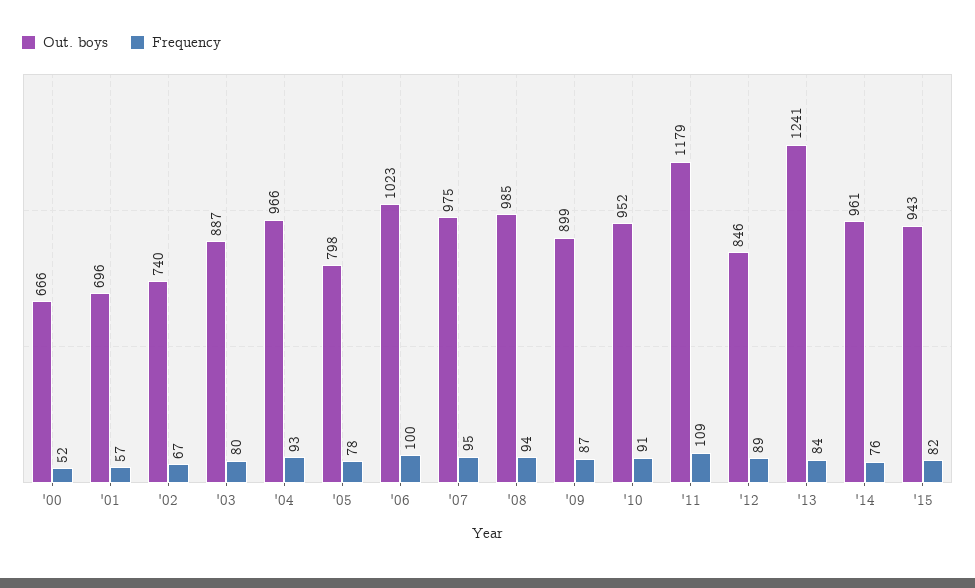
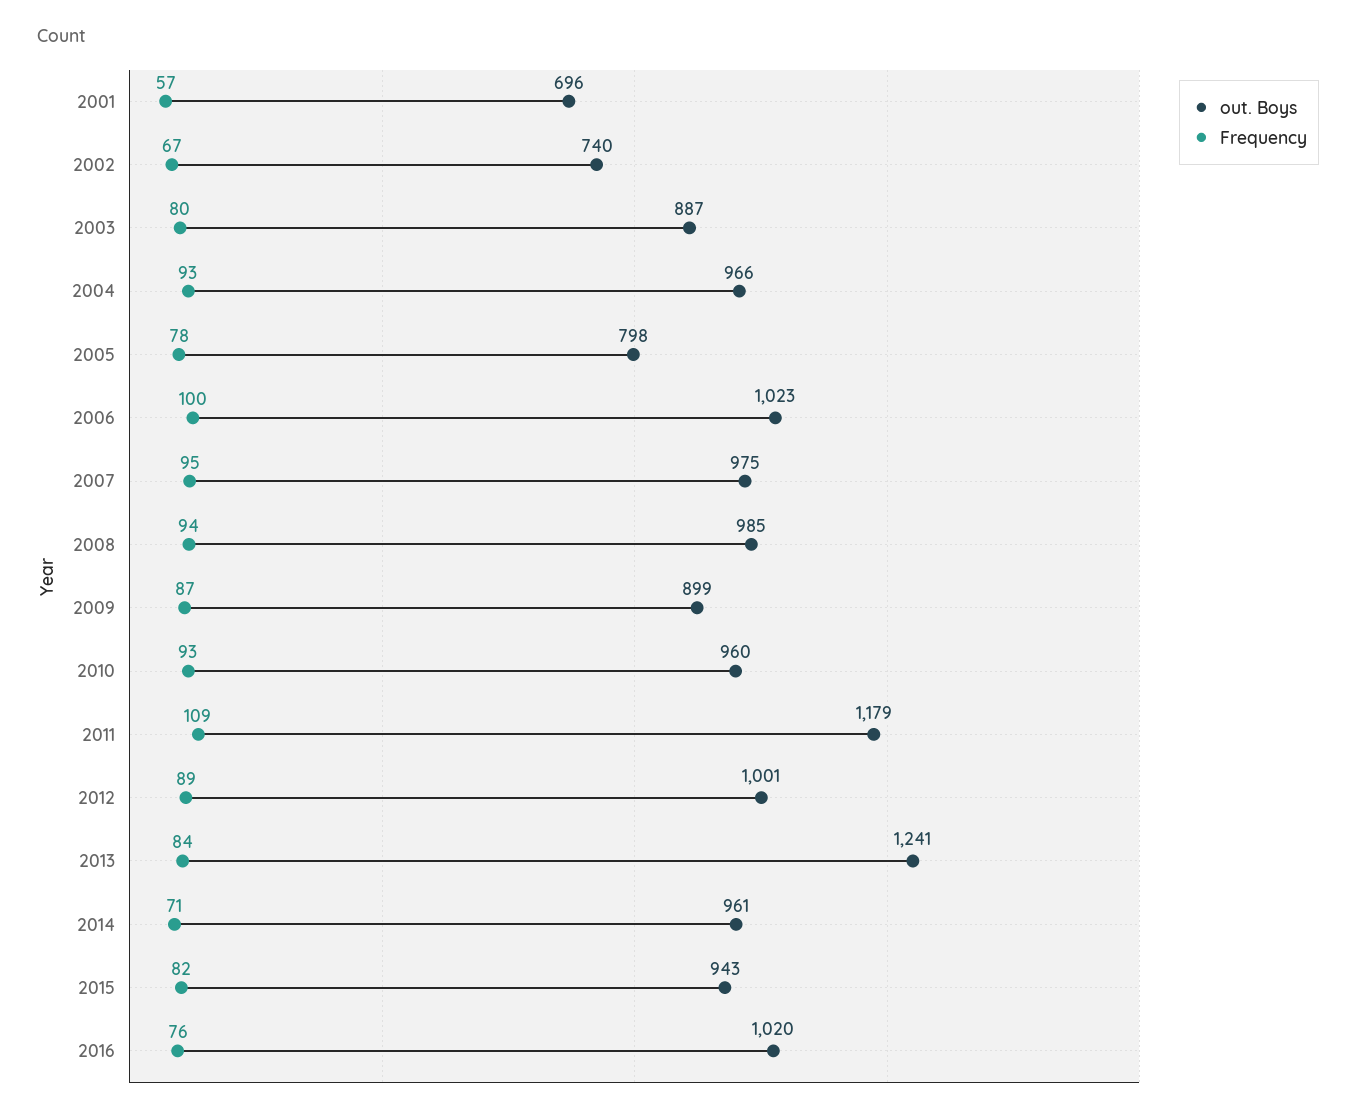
Out. boys, '00: 666 -> none
Frequency, '00: 52 -> none
Out. boys, '10: 952 -> 960
Frequency, '10: 91 -> 93
Out. boys, '12: 846 -> 1001
Frequency, '14: 76 -> 71
Out. boys, 2016: none -> 1020
Frequency, 2016: none -> 76

